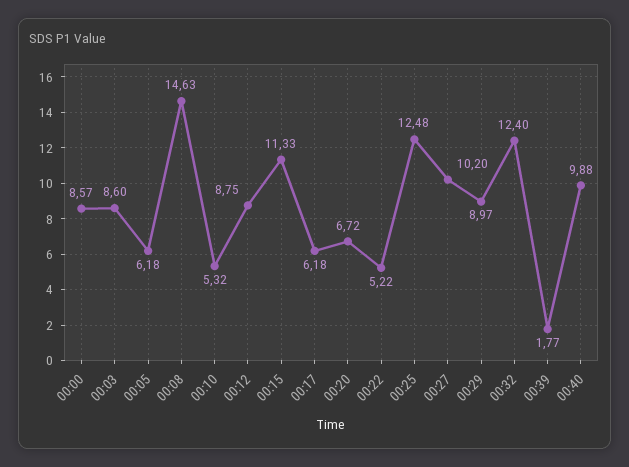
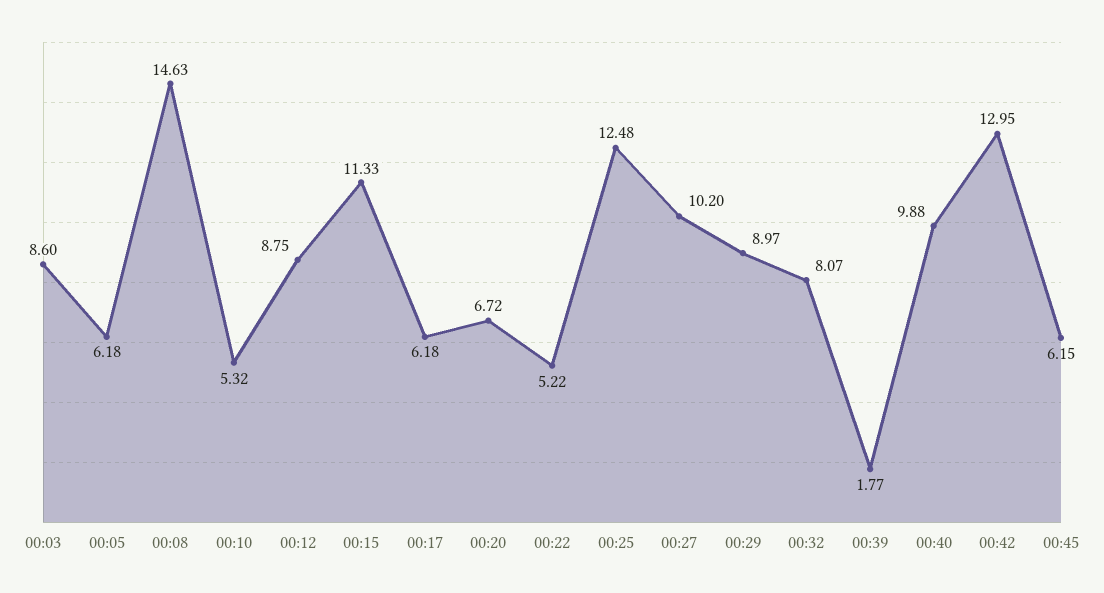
00:00: 8.57 -> none
00:32: 12.4 -> 8.07
00:42: none -> 12.95
00:45: none -> 6.15

